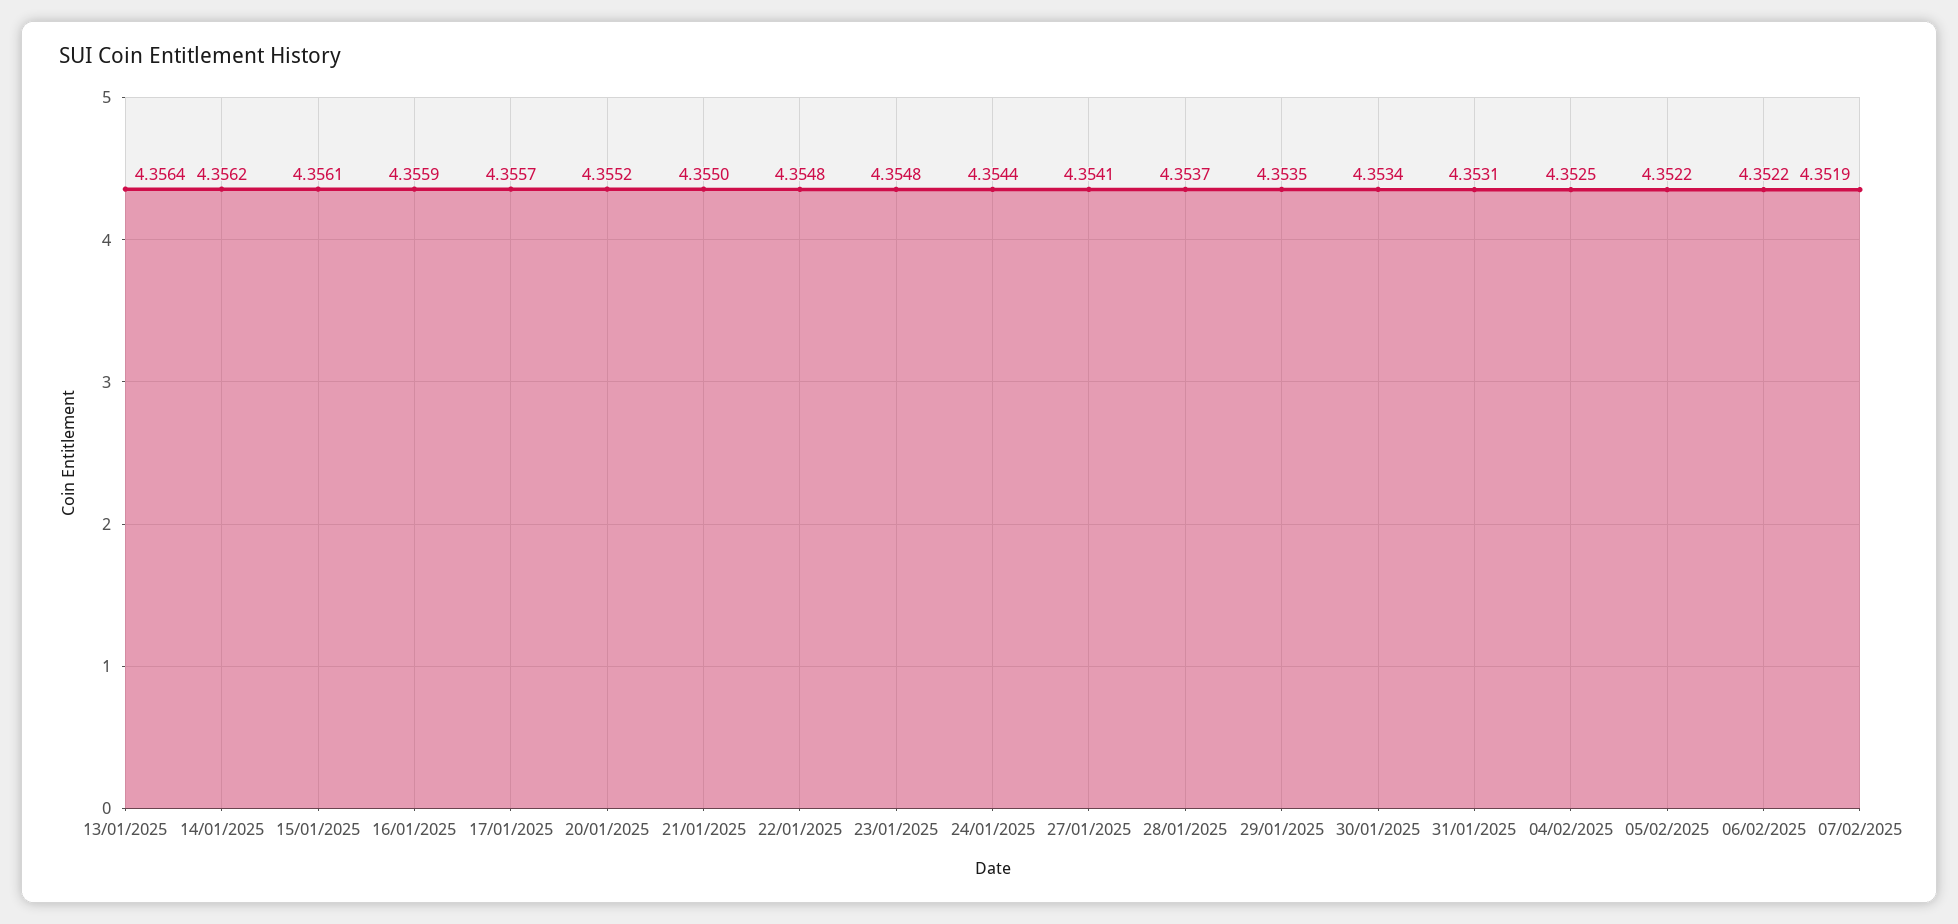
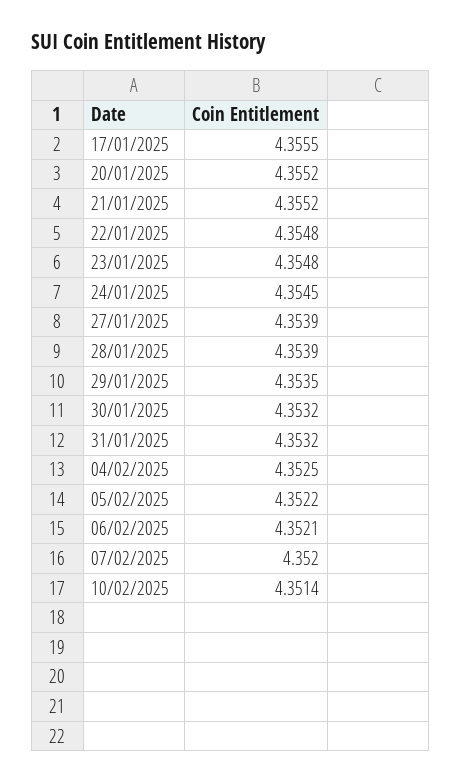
13/01/2025: 4.3564 -> none
14/01/2025: 4.3562 -> none
15/01/2025: 4.3561 -> none
16/01/2025: 4.3559 -> none
17/01/2025: 4.3557 -> 4.3555
21/01/2025: 4.355 -> 4.3552
24/01/2025: 4.3544 -> 4.3545
27/01/2025: 4.3541 -> 4.3539
28/01/2025: 4.3537 -> 4.3539
30/01/2025: 4.3534 -> 4.3532
31/01/2025: 4.3531 -> 4.3532
06/02/2025: 4.3522 -> 4.3521
07/02/2025: 4.3519 -> 4.352
10/02/2025: none -> 4.3514

